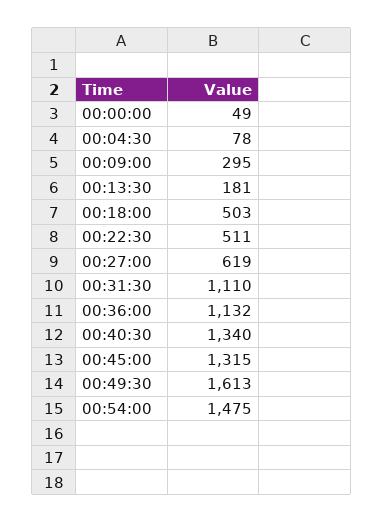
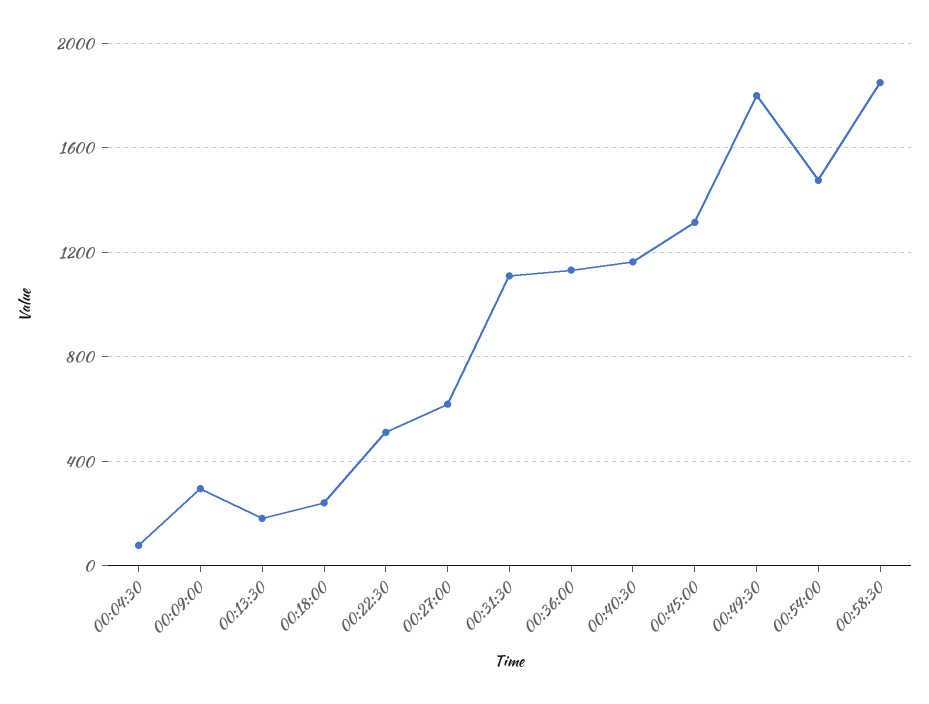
00:00:00: 49 -> none
00:18:00: 503 -> 250
00:40:30: 1340 -> 1150
00:49:30: 1613 -> 1800
00:58:30: none -> 1850

